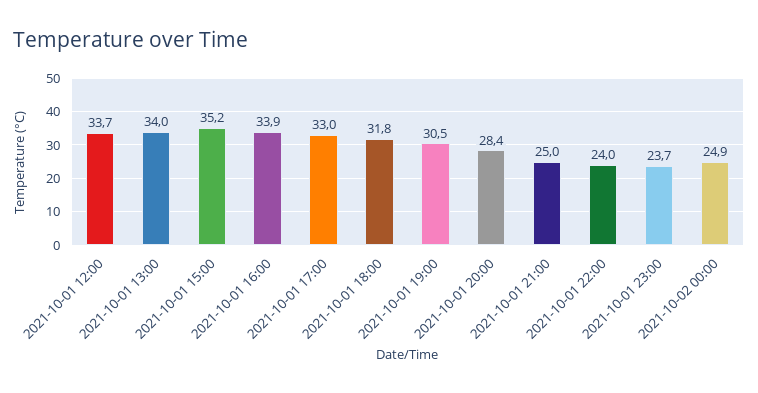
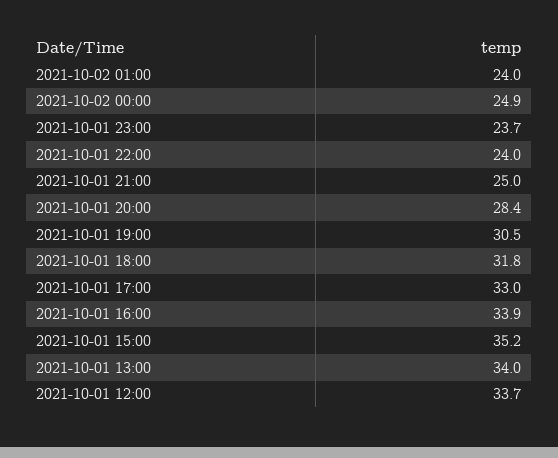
2021-10-02 01:00: none -> 24

